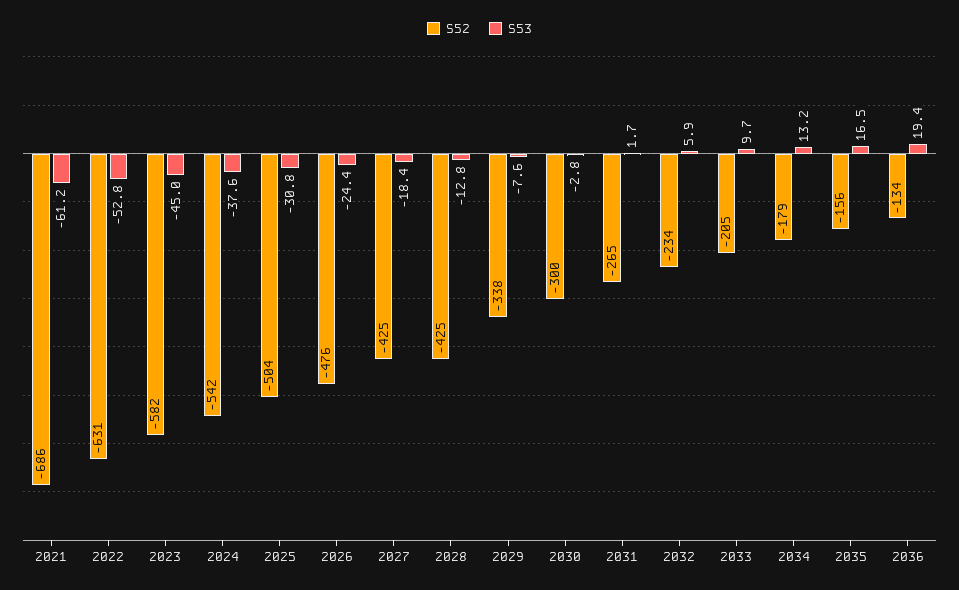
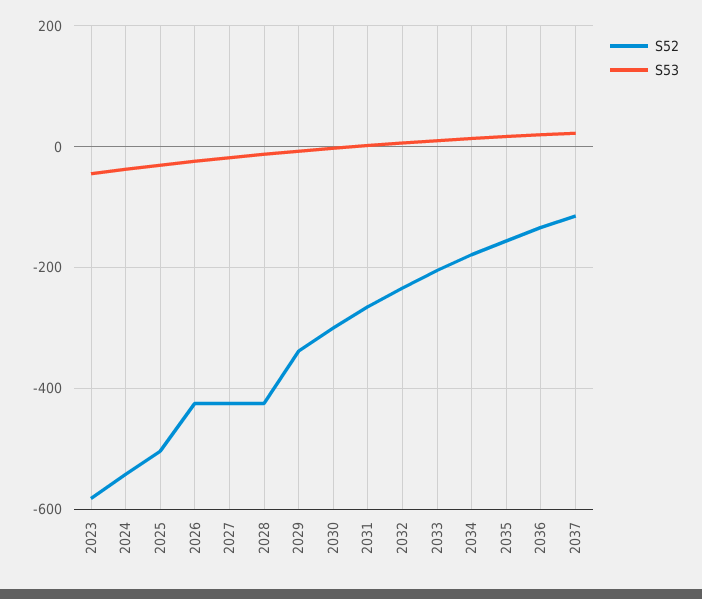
S52, 2021: -686 -> none
S53, 2021: -61.2 -> none
S52, 2022: -631 -> none
S53, 2022: -52.8 -> none
S52, 2026: -476 -> -420
S52, 2037: none -> -120
S53, 2037: none -> 20

